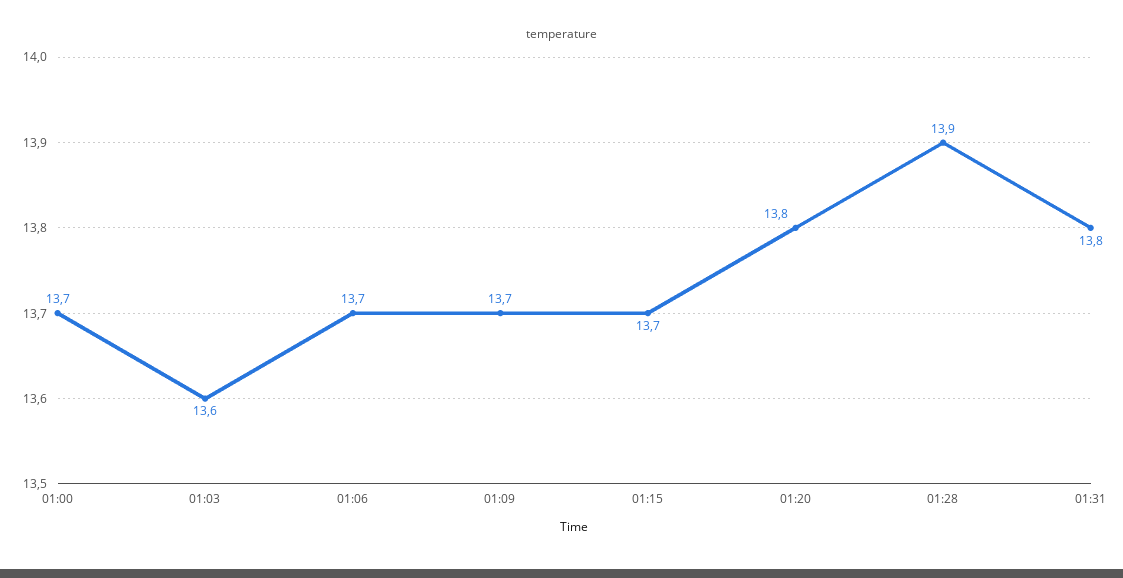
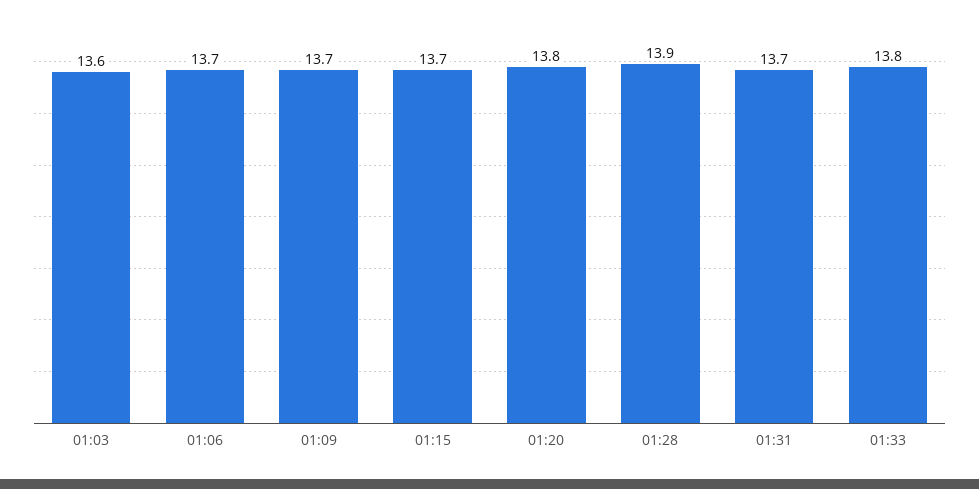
01:00: 13.7 -> none
01:31: 13.8 -> 13.7
01:33: none -> 13.8

